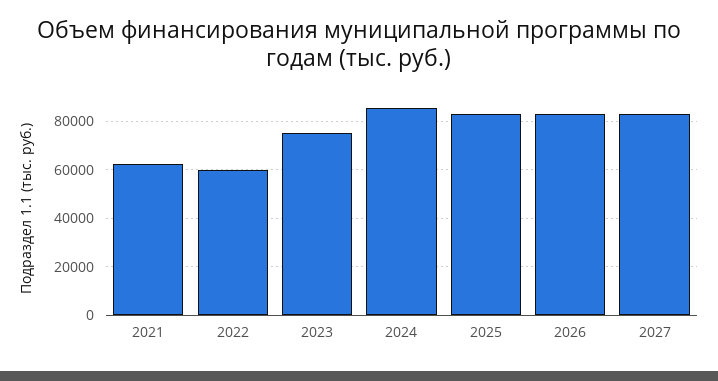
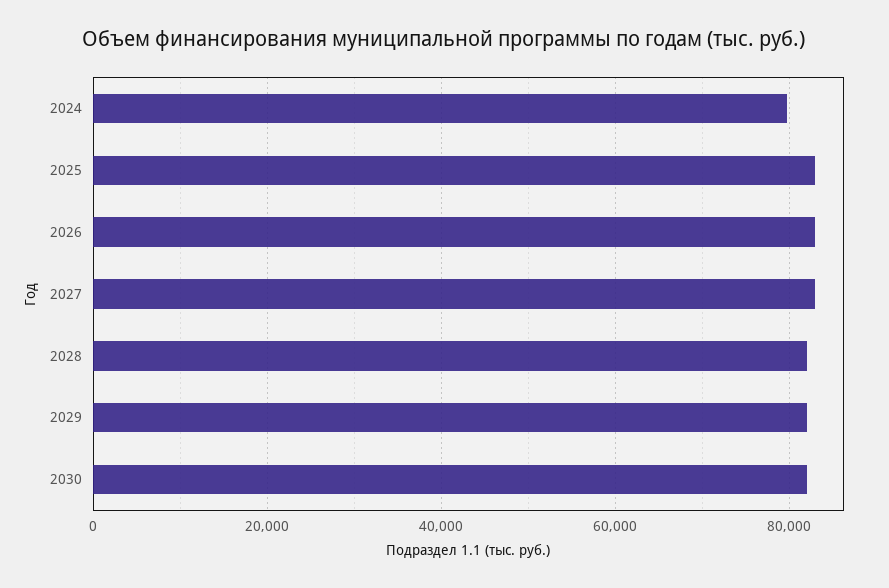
2021: 62500 -> none
2022: 60000 -> none
2023: 75000 -> none
2024: 85000 -> 80000
2028: none -> 82000
2029: none -> 82000
2030: none -> 82000

